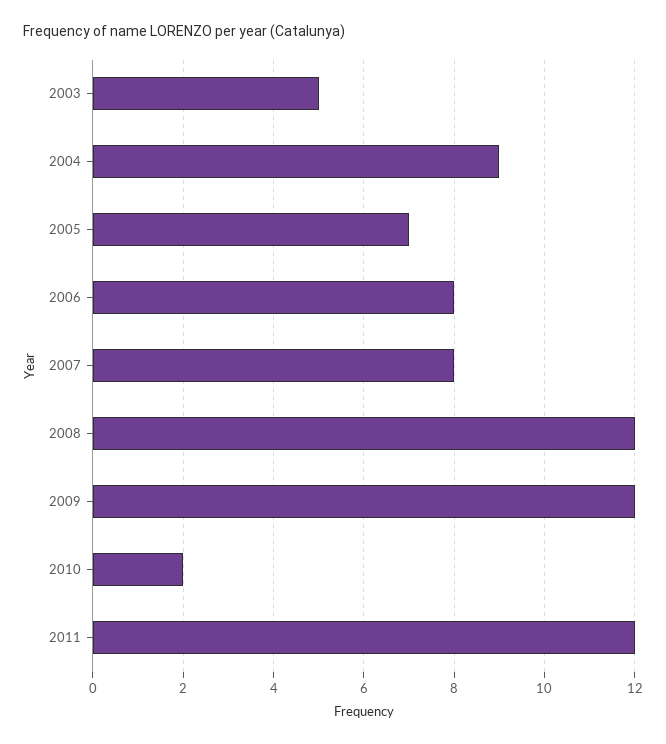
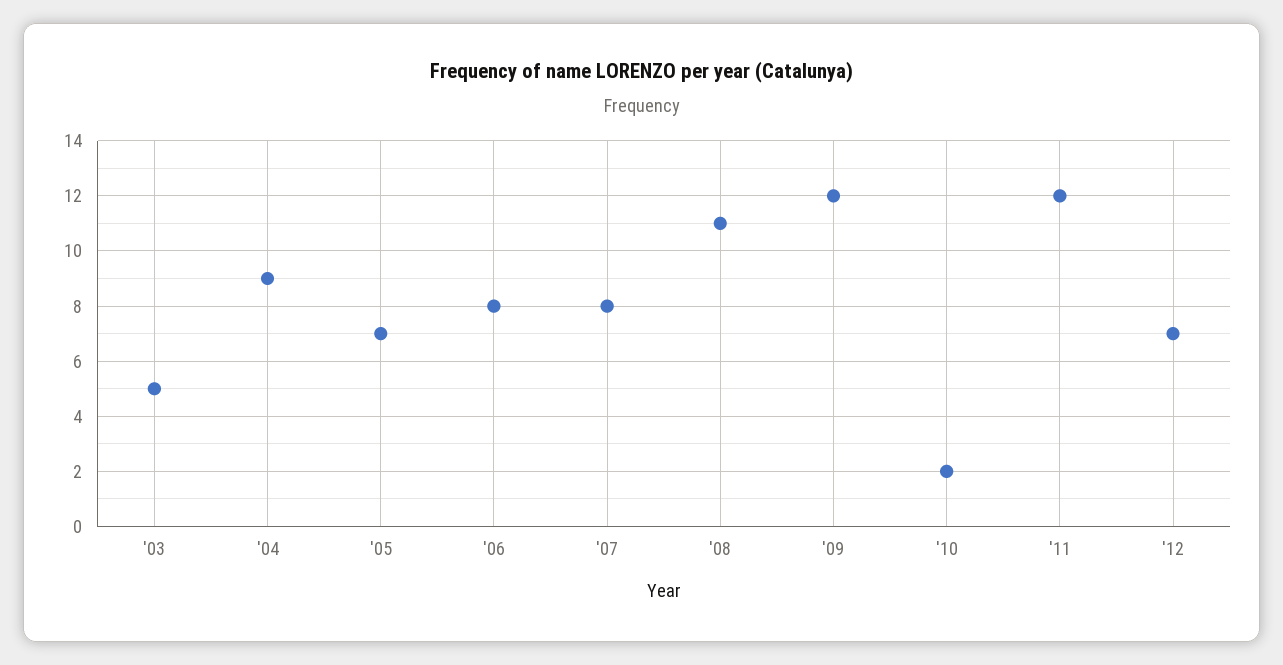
2008: 12 -> 11
'12: none -> 7

